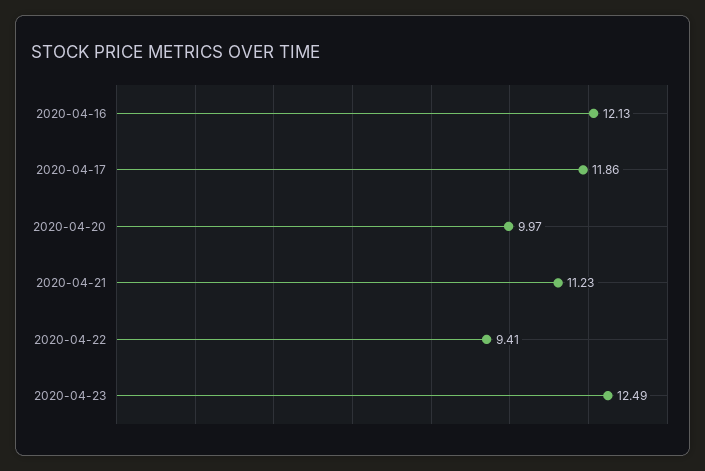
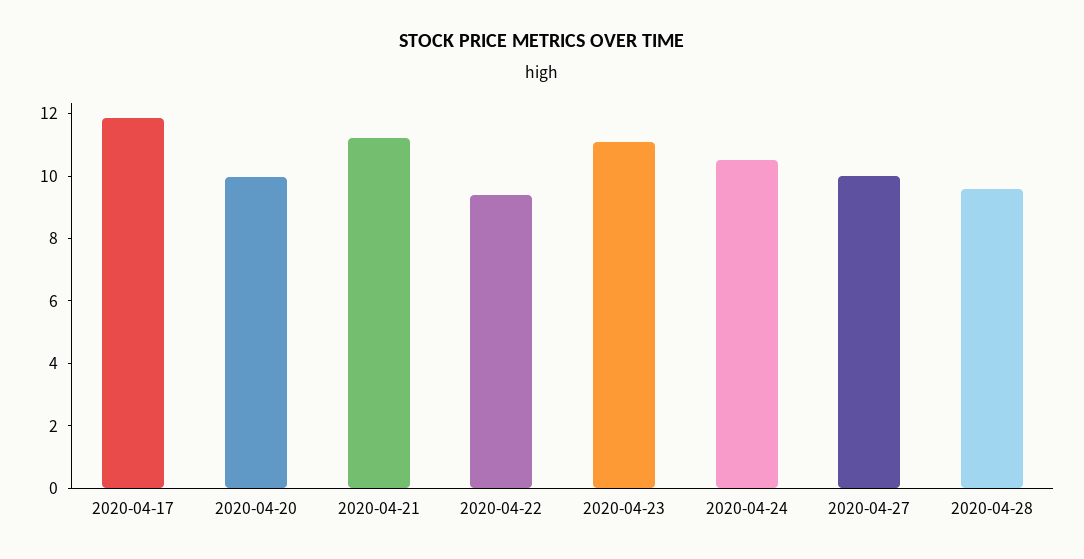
2020-04-16: 12.13 -> none
2020-04-23: 12.49 -> 11
2020-04-24: none -> 10.5
2020-04-27: none -> 10
2020-04-28: none -> 9.5

